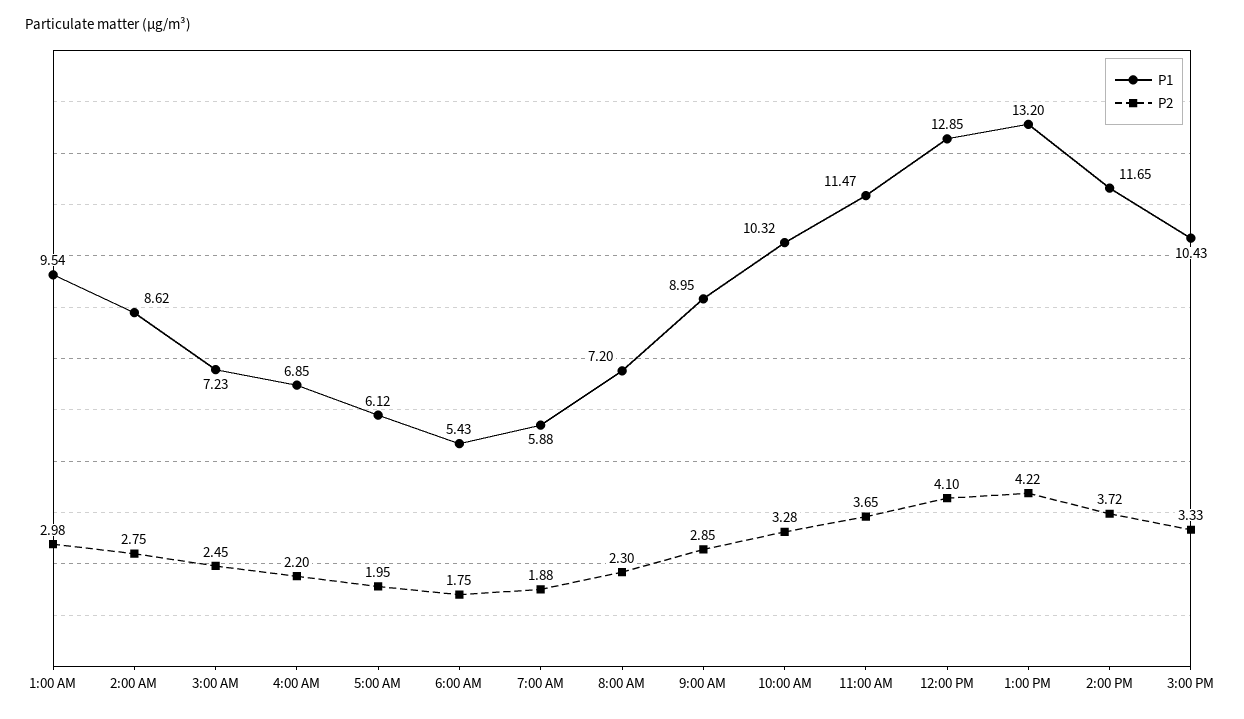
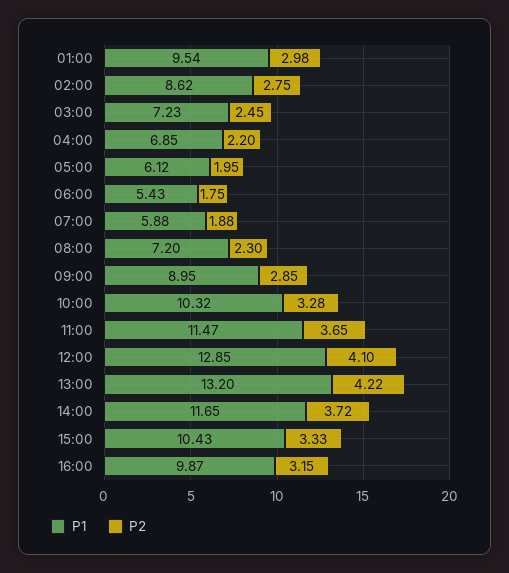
P1, 16:00: none -> 9.87
P2, 16:00: none -> 3.15

